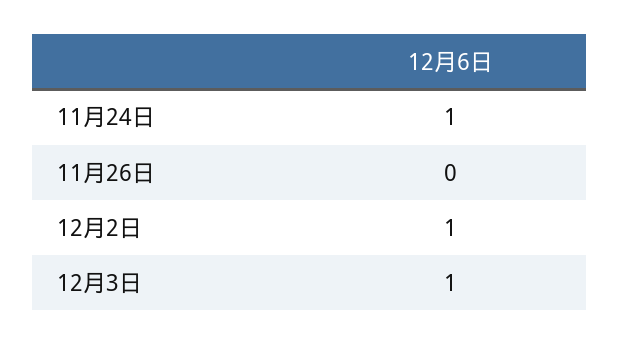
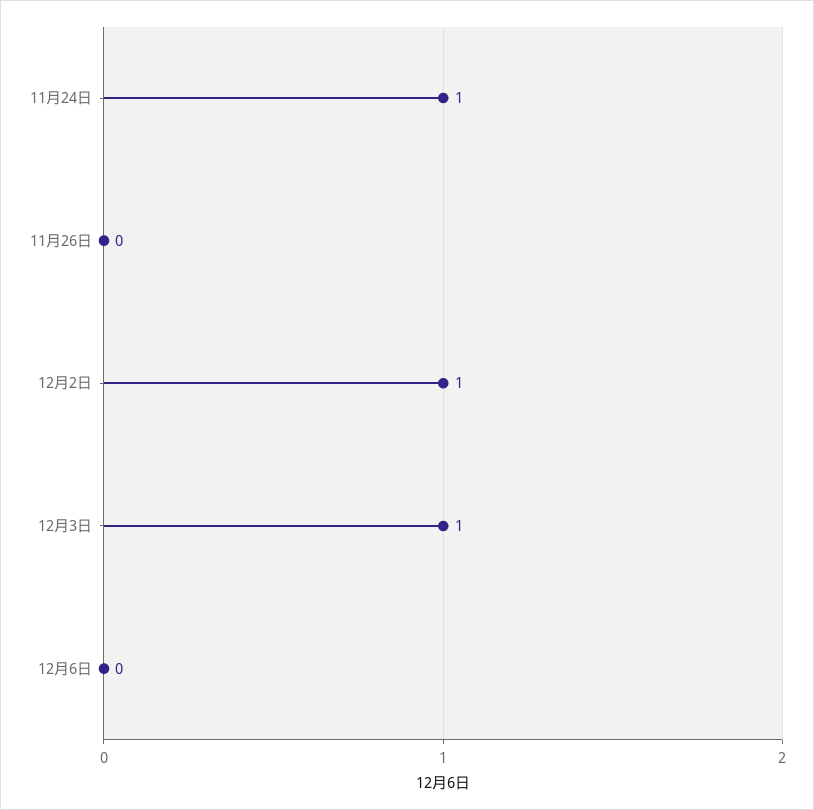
12月6日: none -> 0

